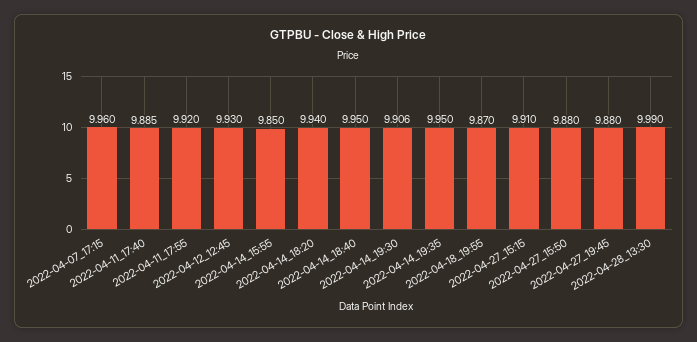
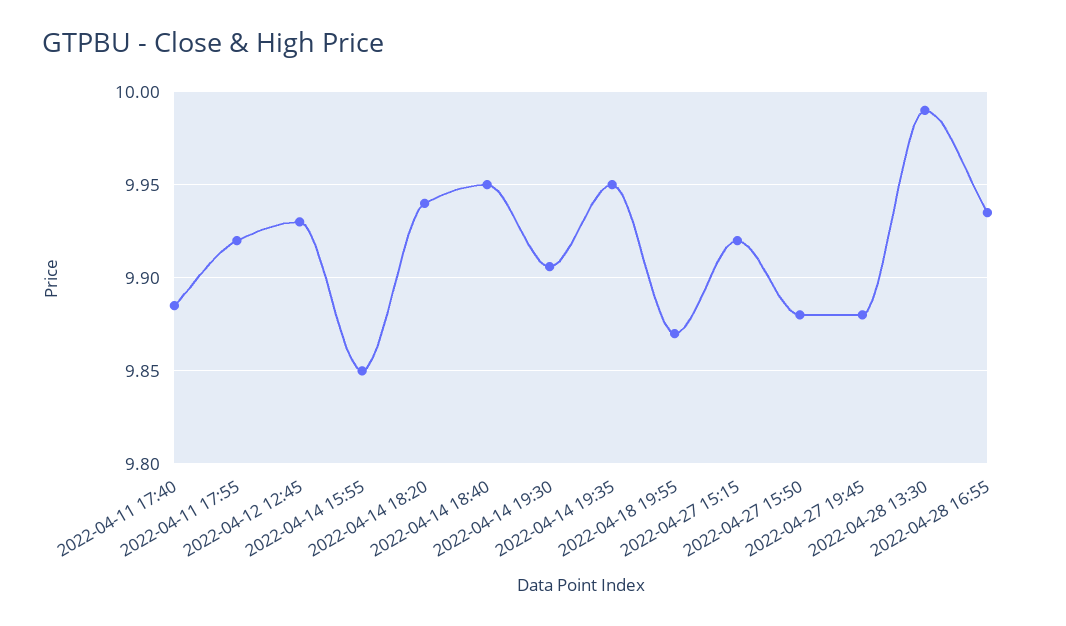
2022-04-07_17:15: 9.96 -> none
2022-04-27_15:15: 9.91 -> 9.92
2022-04-28 16:55: none -> 9.935

